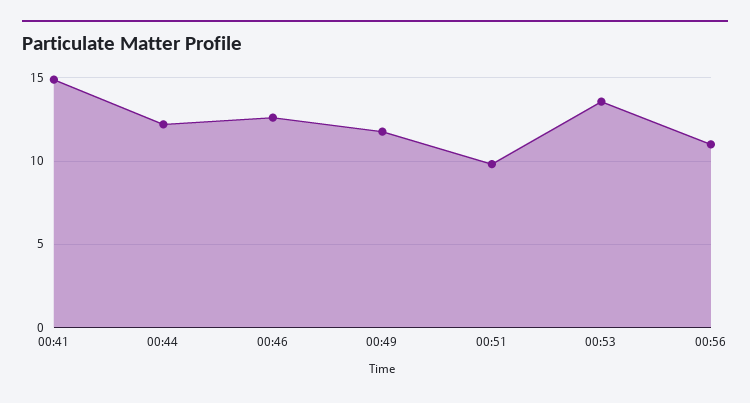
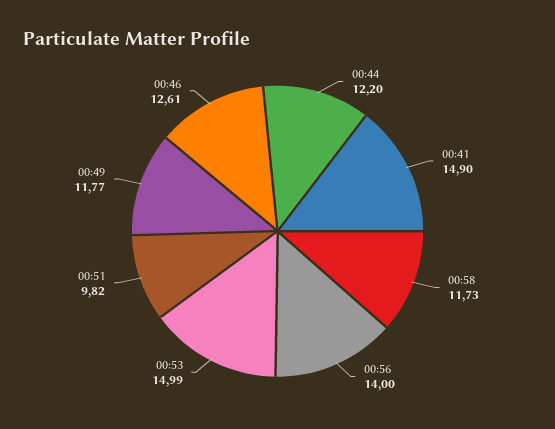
00:53: 13.5 -> 14.99
00:56: 11 -> 14
00:58: none -> 11.73

